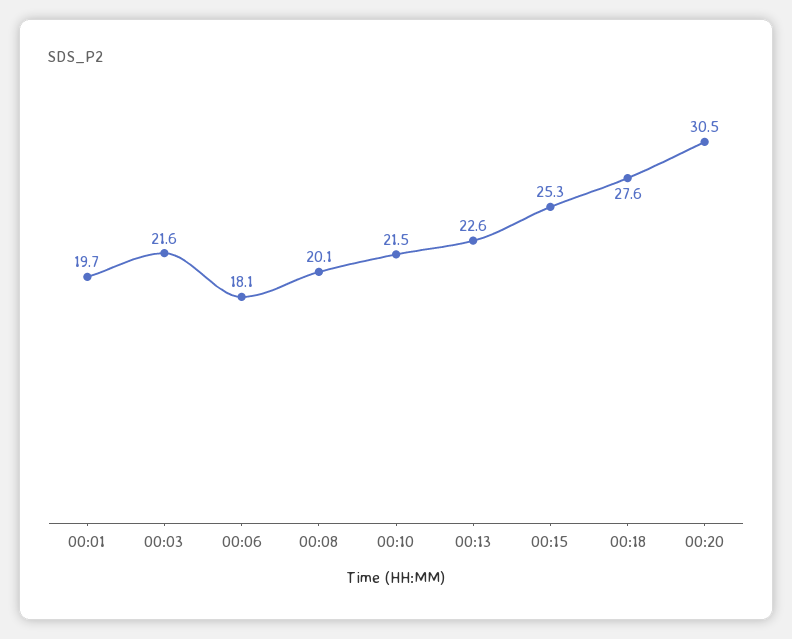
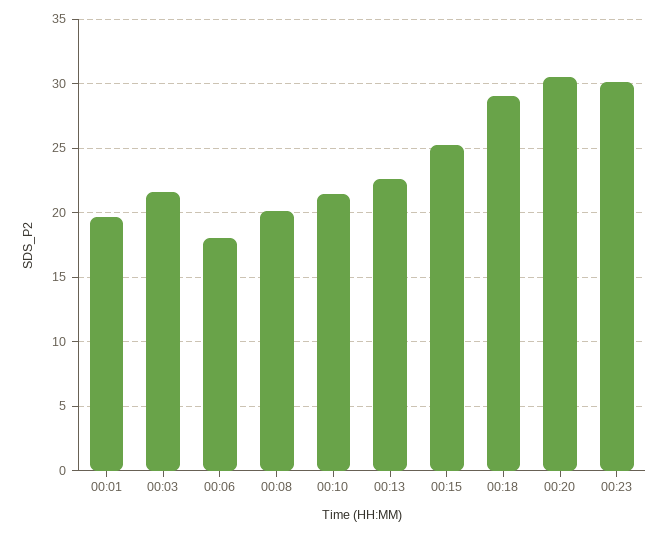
00:18: 27.6 -> 29
00:23: none -> 30

